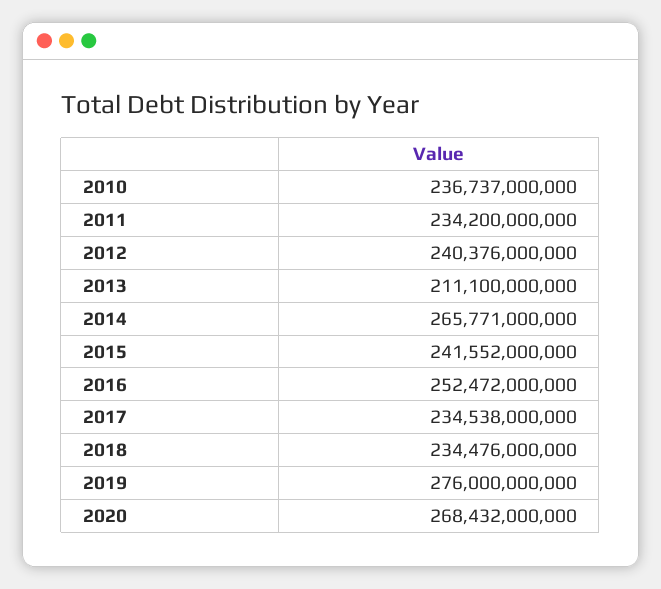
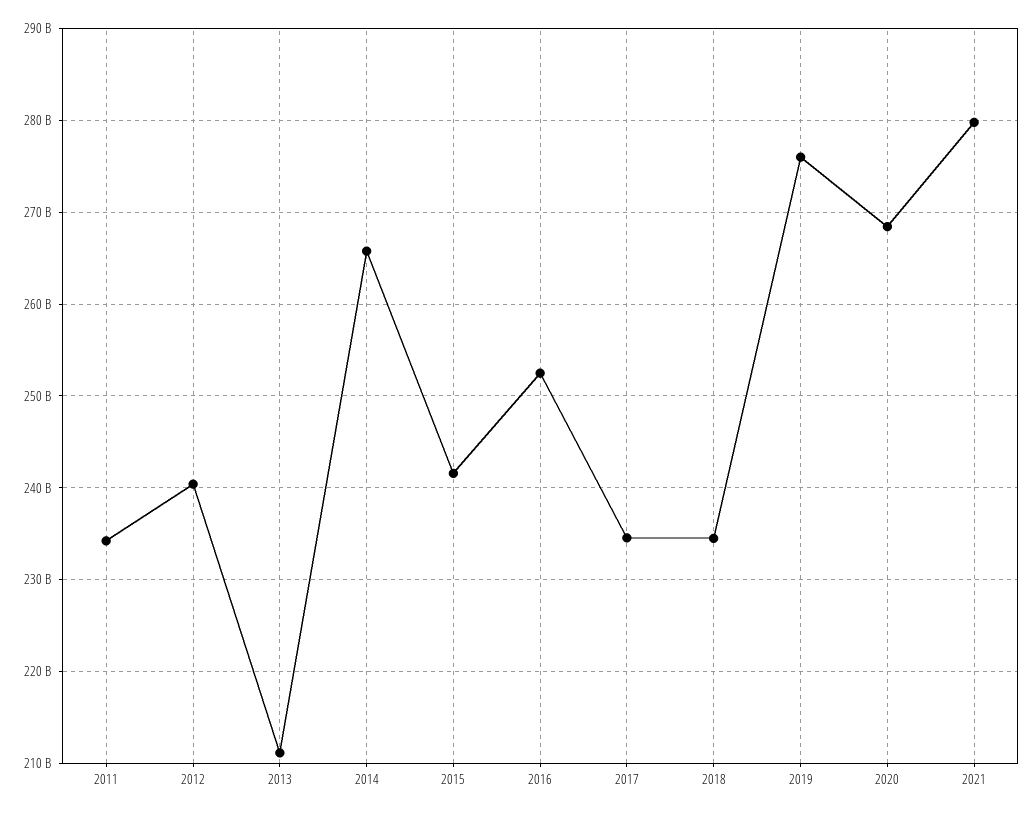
2010: 236737000000 -> none
2021: none -> 280000000000

